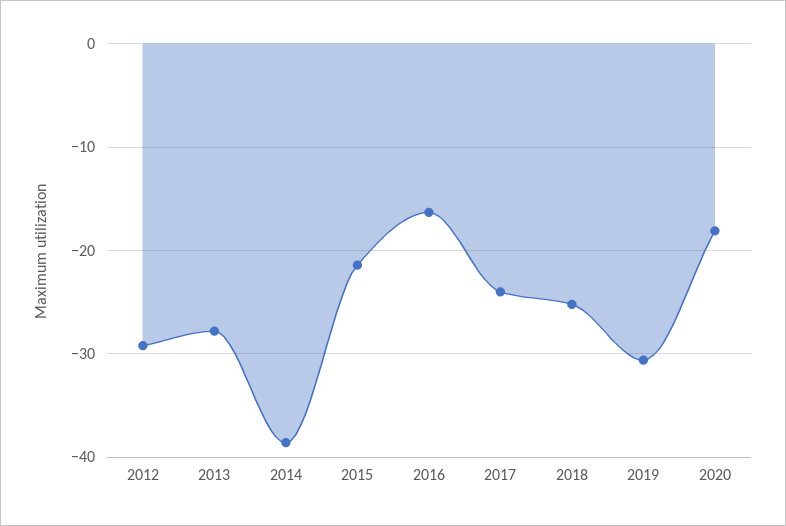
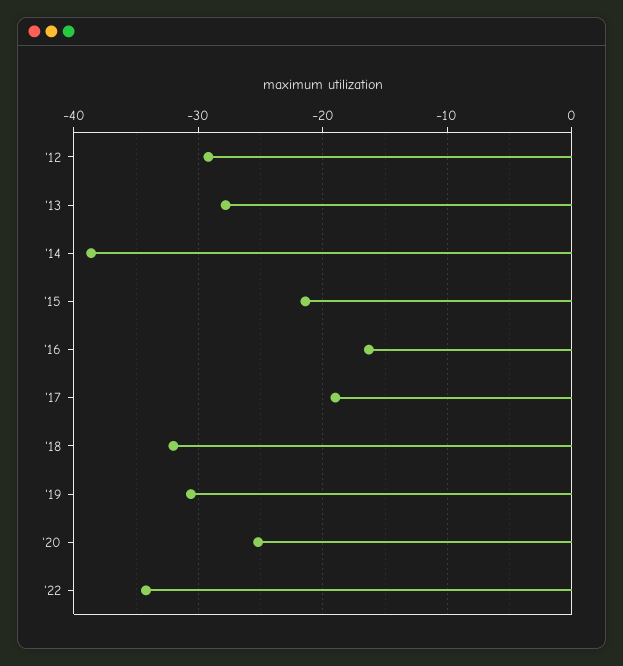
2017: -24 -> -19
2018: -25 -> -32
2020: -18 -> -25
'22: none -> -34

